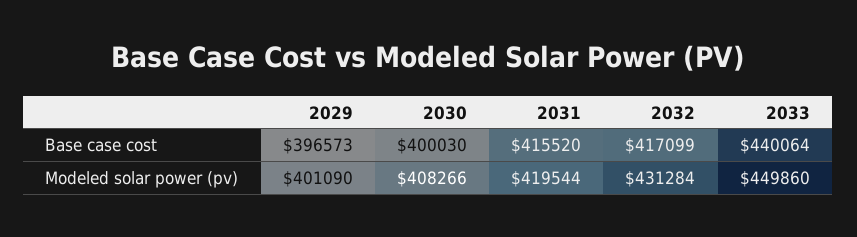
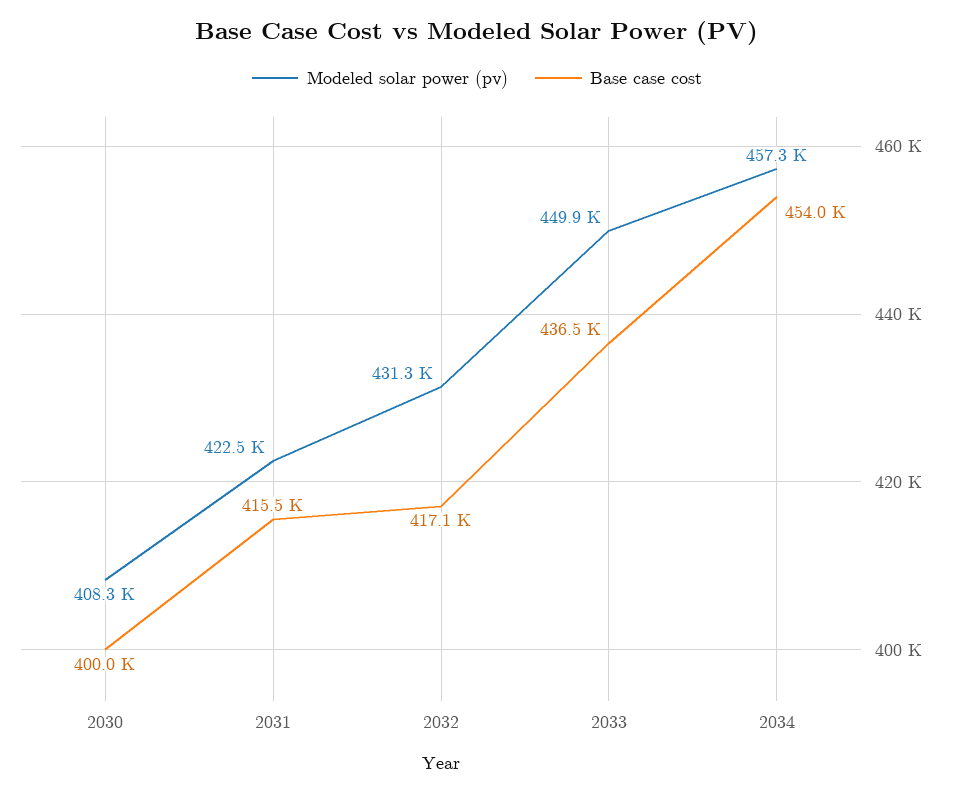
Base case cost, 2029: 396573 -> none
Base case cost, 2033: 440064 -> 436500
Modeled solar power (pv), 2029: 401090 -> none
Modeled solar power (pv), 2031: 419544 -> 422500
Modeled solar power (pv), 2034: none -> 457300
Base case cost, 2034: none -> 454000

